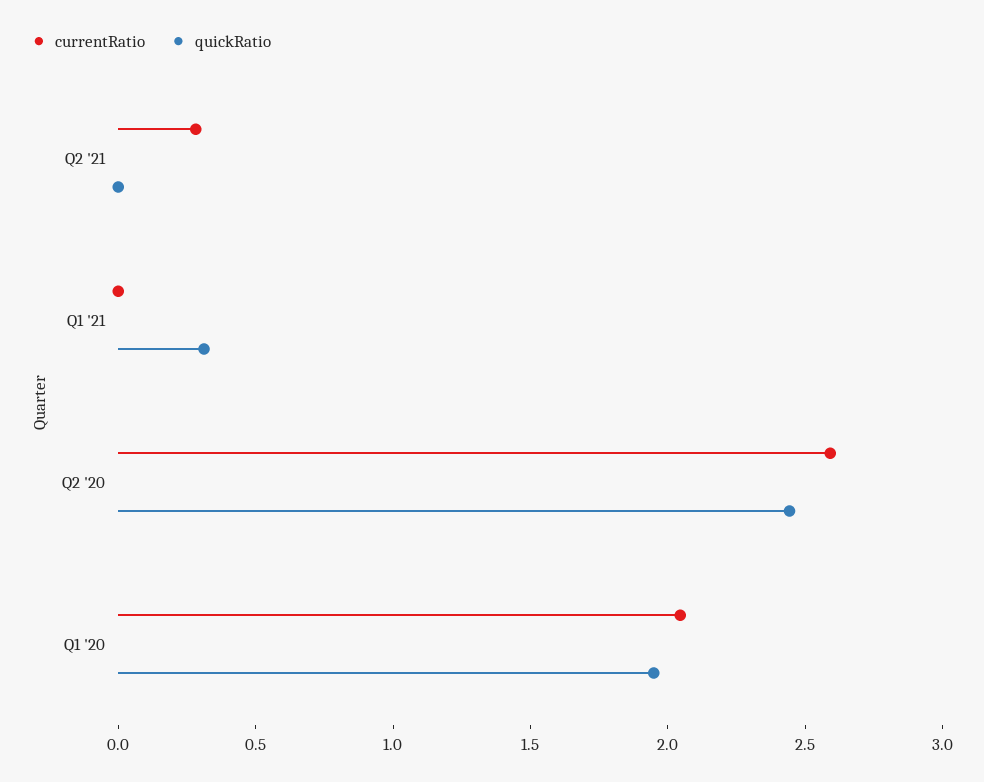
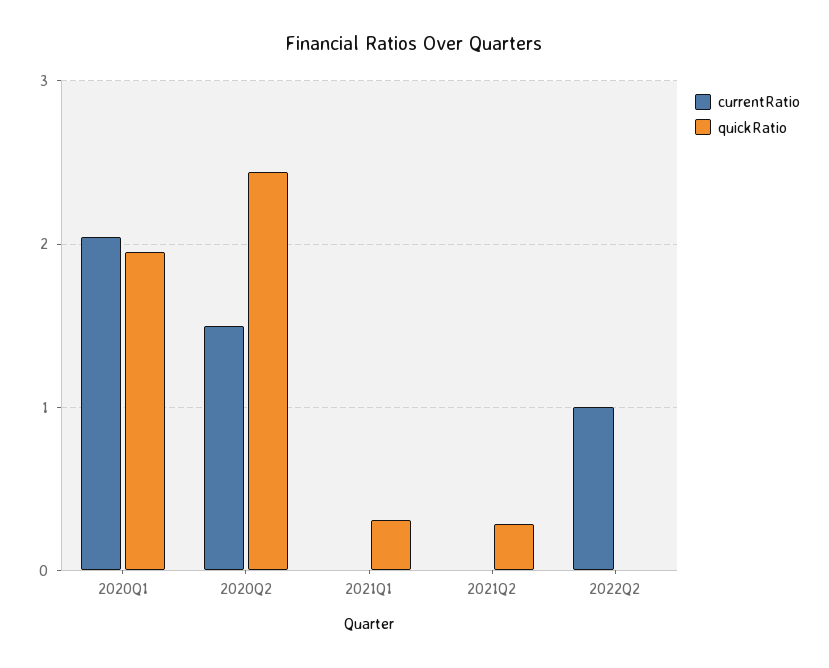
currentRatio, Q2 '21: 0.3 -> 0
quickRatio, Q2 '21: 0 -> 0.3
currentRatio, Q2 '20: 2.6 -> 1.5
currentRatio, 2022Q2: none -> 1
quickRatio, 2022Q2: none -> 0

